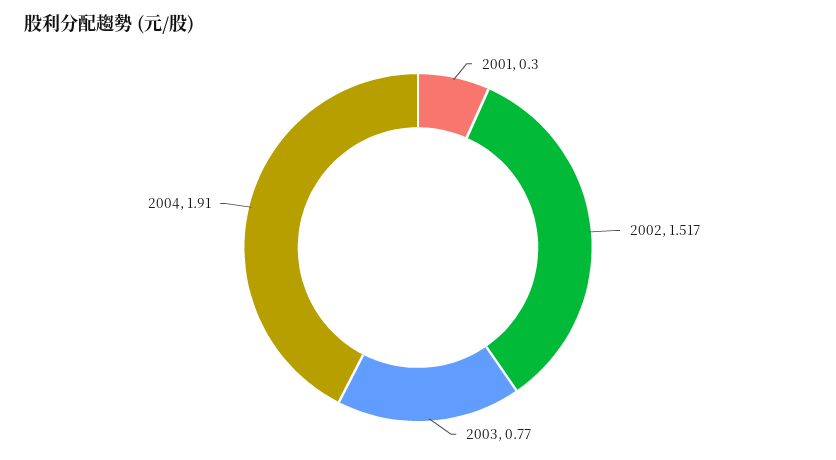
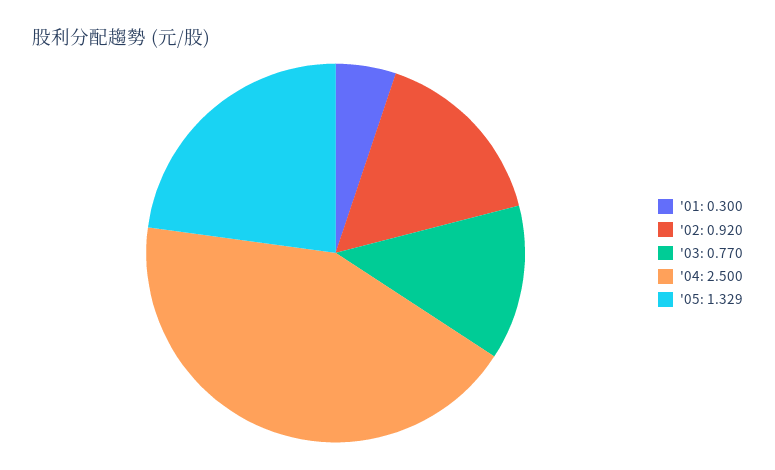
2002: 1.517 -> 0.92
2004: 1.91 -> 2.5
'05: none -> 1.329

